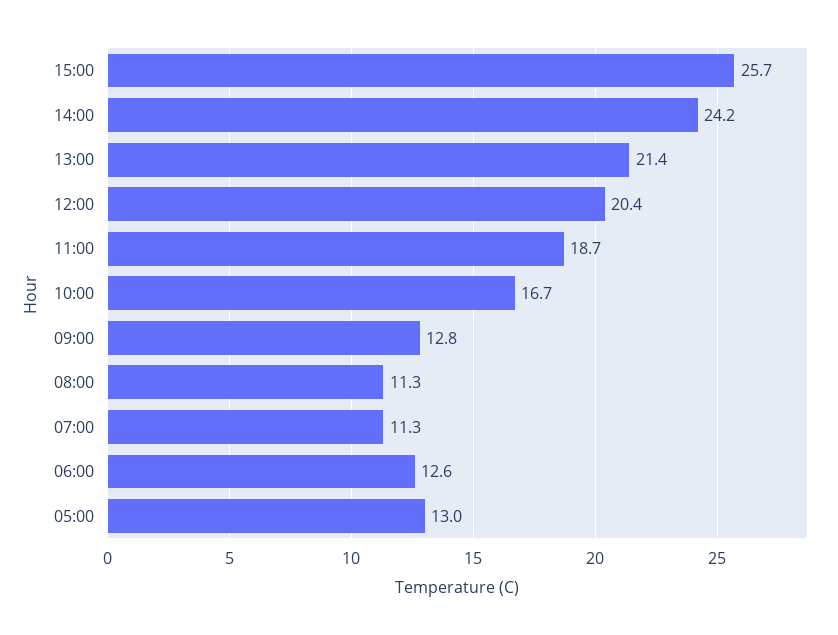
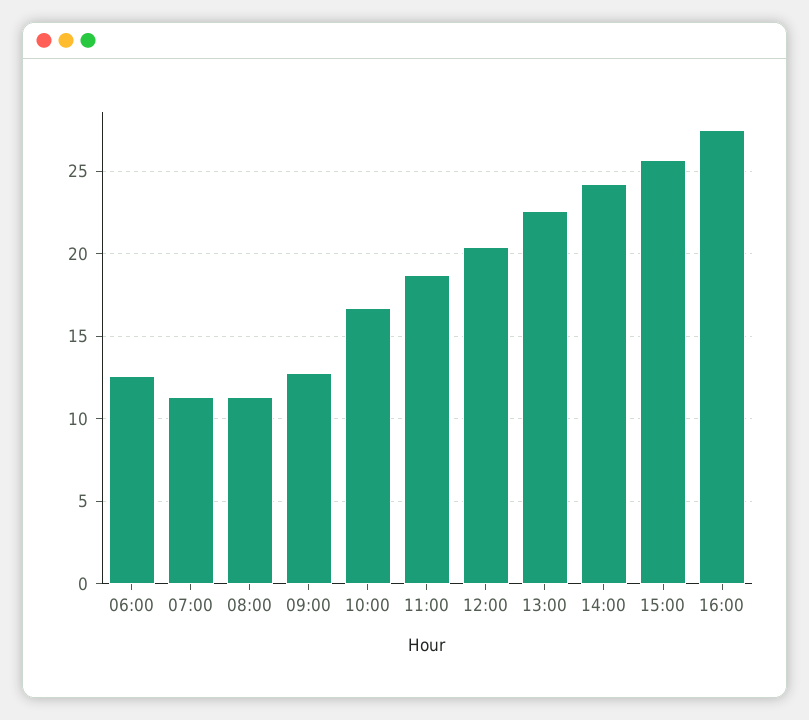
13:00: 21.4 -> 22.5
05:00: 13 -> none
16:00: none -> 27.5

